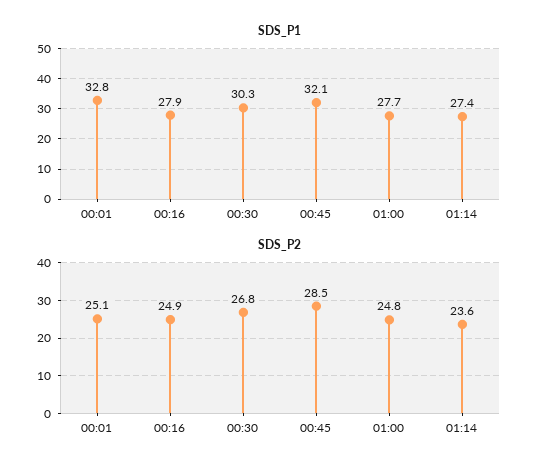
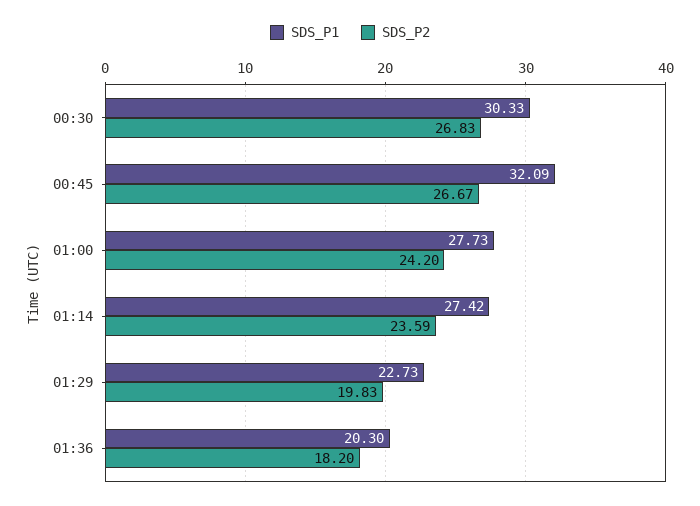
SDS_P1, 00:01: 32.8 -> none
SDS_P1, 00:16: 27.9 -> none
SDS_P2, 00:01: 25.1 -> none
SDS_P2, 00:16: 24.9 -> none
SDS_P2, 00:45: 28.5 -> 26.67
SDS_P2, 01:00: 24.8 -> 24.2
SDS_P1, 01:29: none -> 22.73
SDS_P2, 01:29: none -> 19.83
SDS_P1, 01:36: none -> 20.3
SDS_P2, 01:36: none -> 18.2

